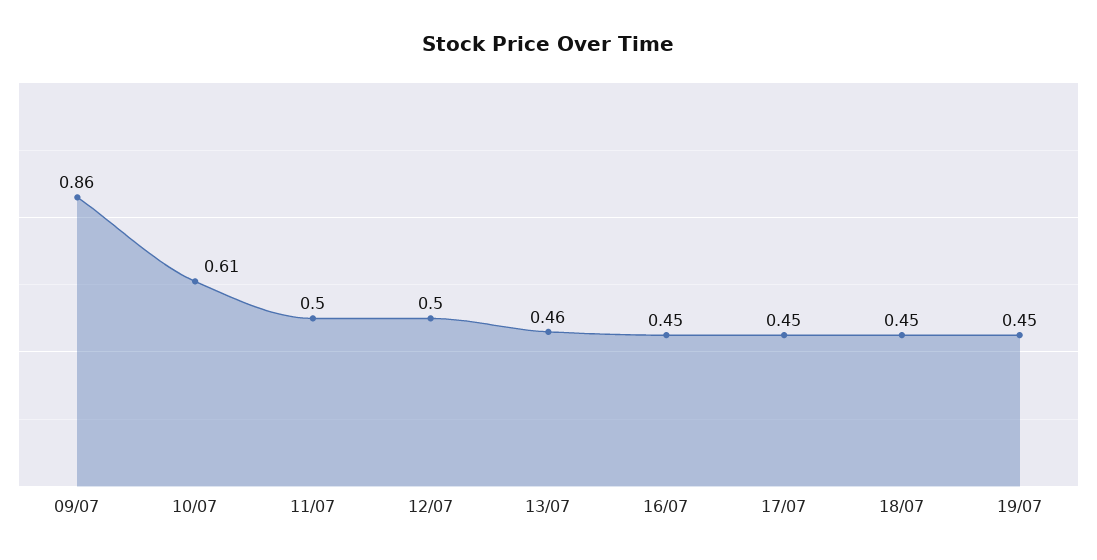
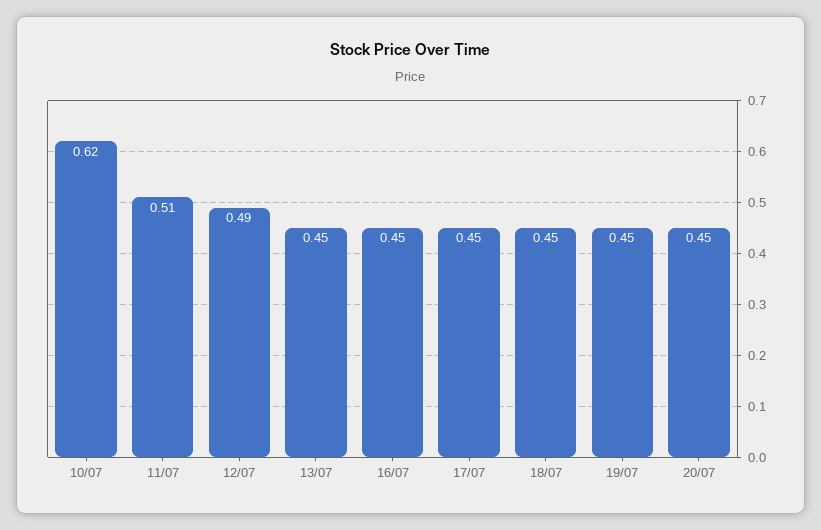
09/07: 0.86 -> none
10/07: 0.61 -> 0.62
11/07: 0.5 -> 0.51
12/07: 0.5 -> 0.49
13/07: 0.46 -> 0.45
20/07: none -> 0.45

